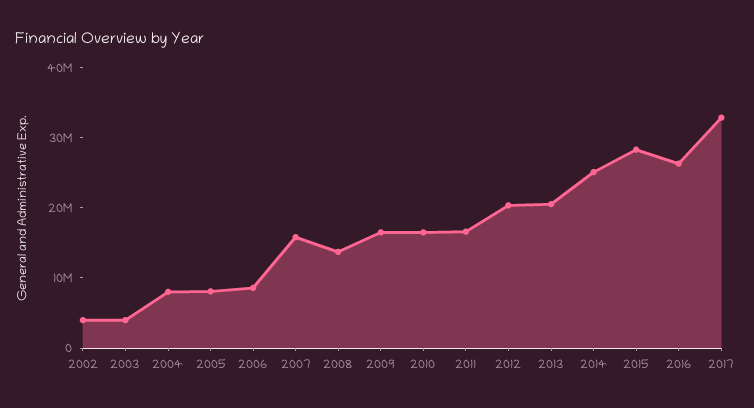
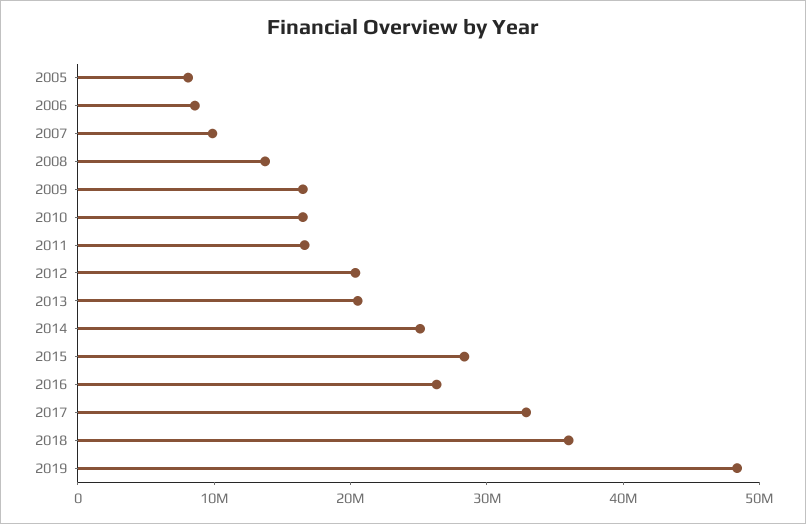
2002: 4000000 -> none
2003: 4000000 -> none
2004: 8000000 -> none
2007: 16000000 -> 10000000
2018: none -> 36000000
2019: none -> 48000000

